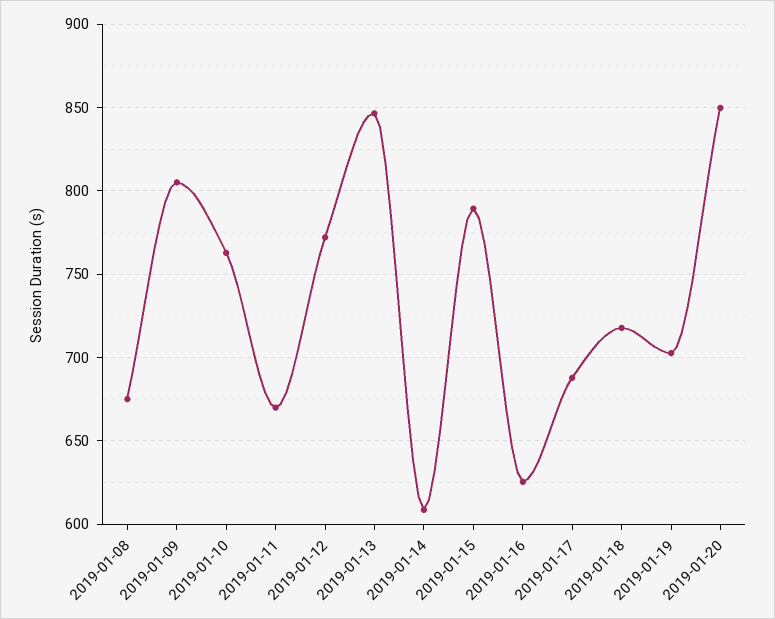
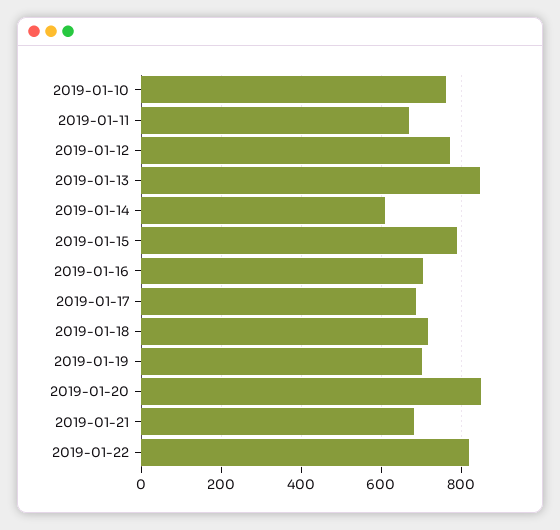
2019-01-08: 675 -> none
2019-01-09: 805 -> none
2019-01-16: 625 -> 700
2019-01-21: none -> 680
2019-01-22: none -> 820

